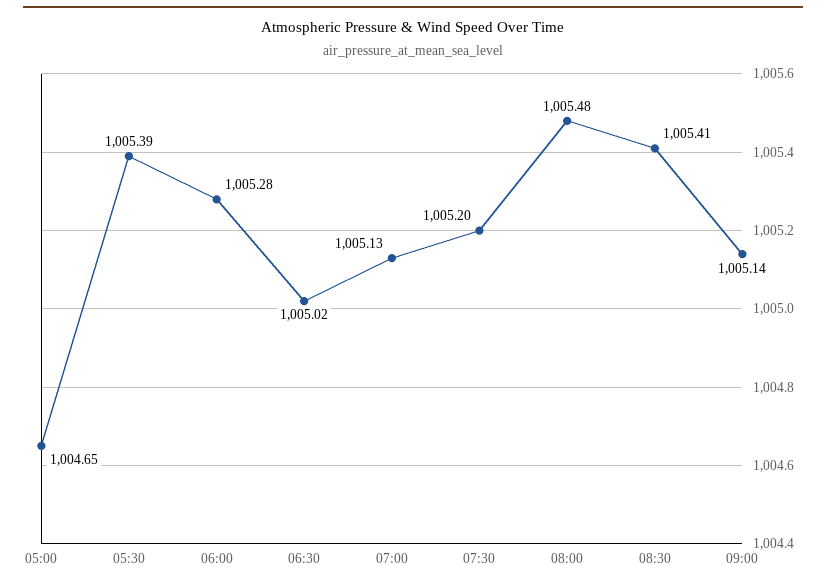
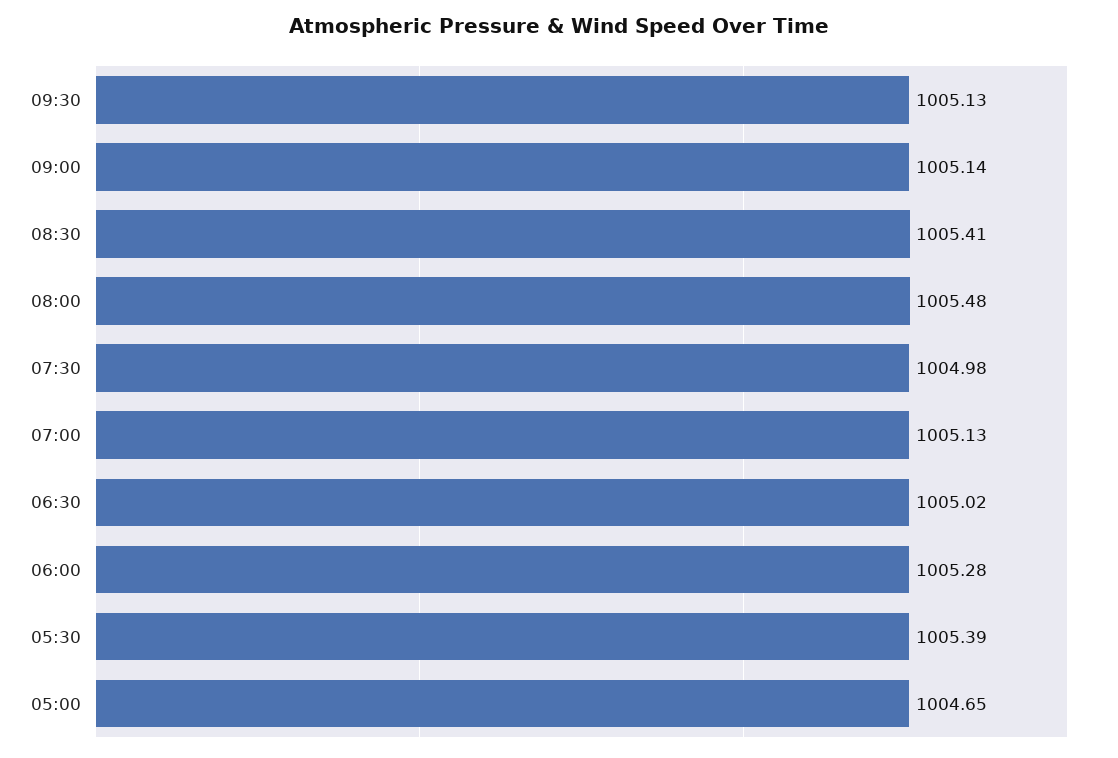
07:30: 1005.2 -> 1004.98
09:30: none -> 1005.13

